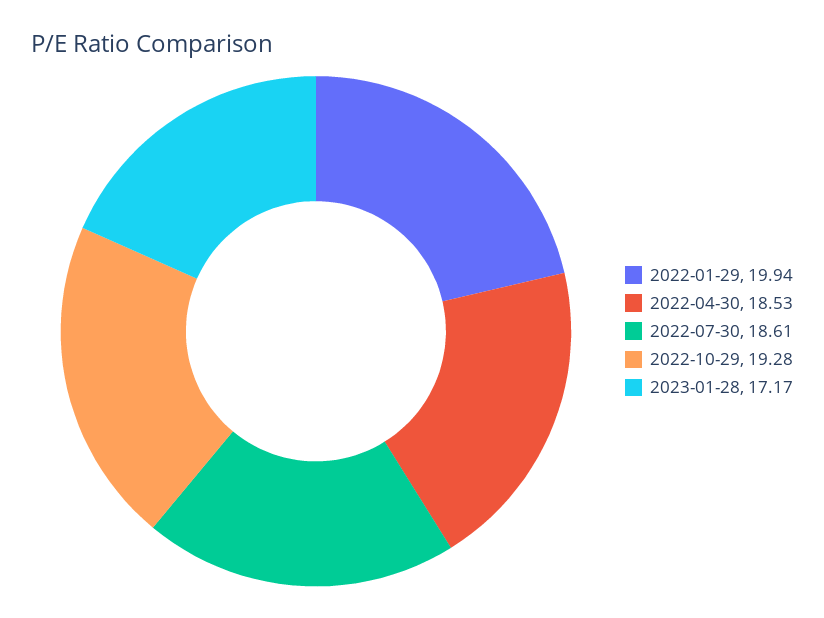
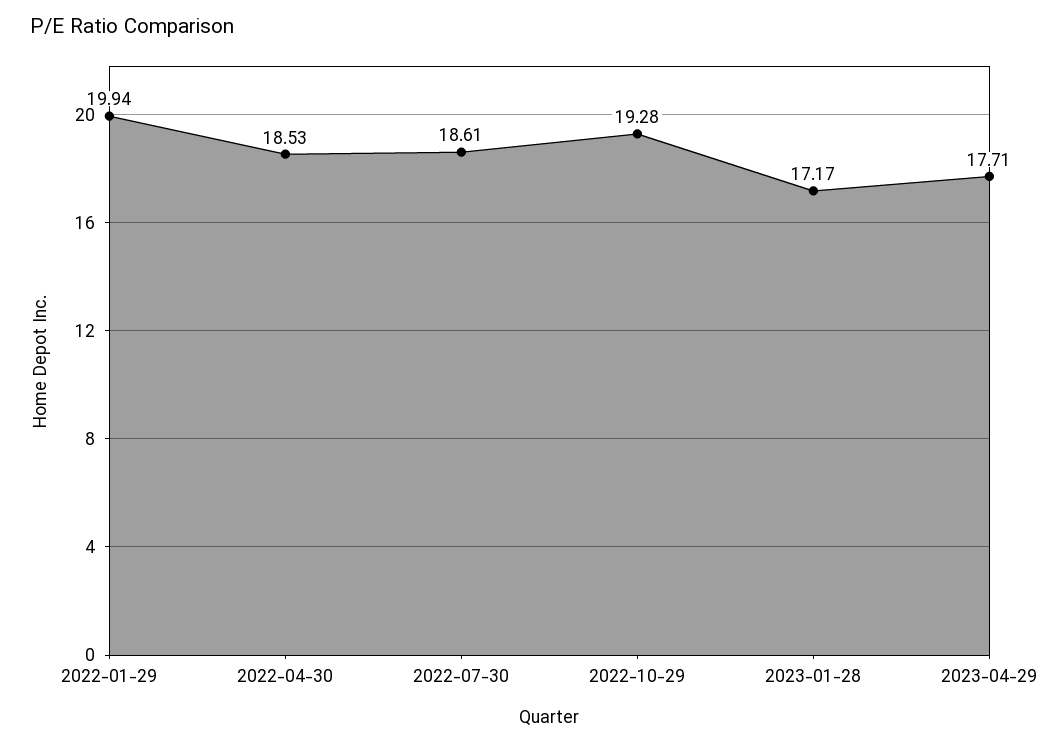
2023-04-29: none -> 17.71

